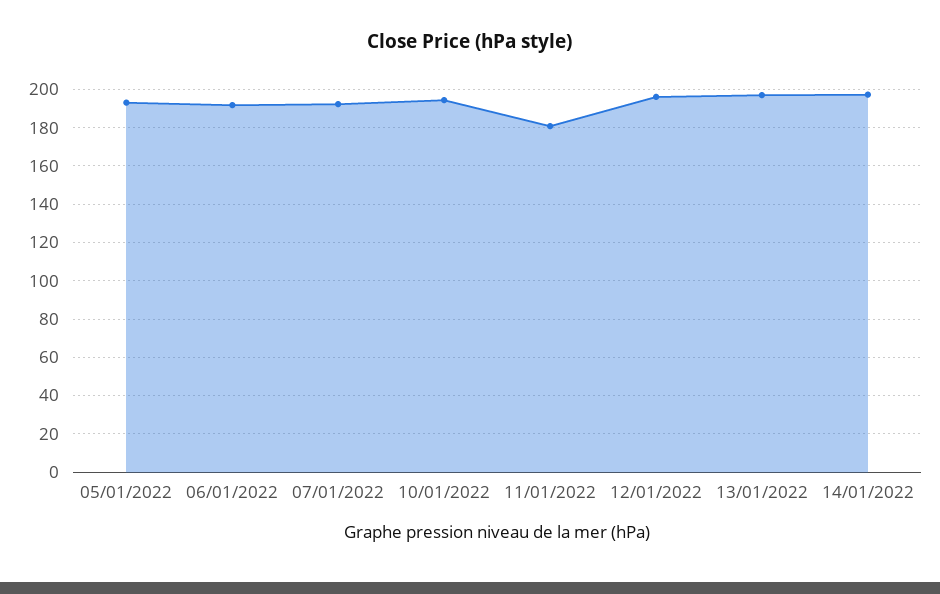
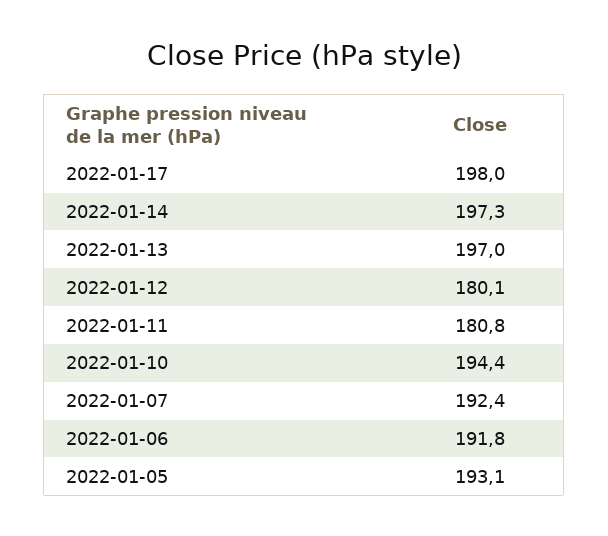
12/01/2022: 195 -> 180.1
2022-01-17: none -> 198

